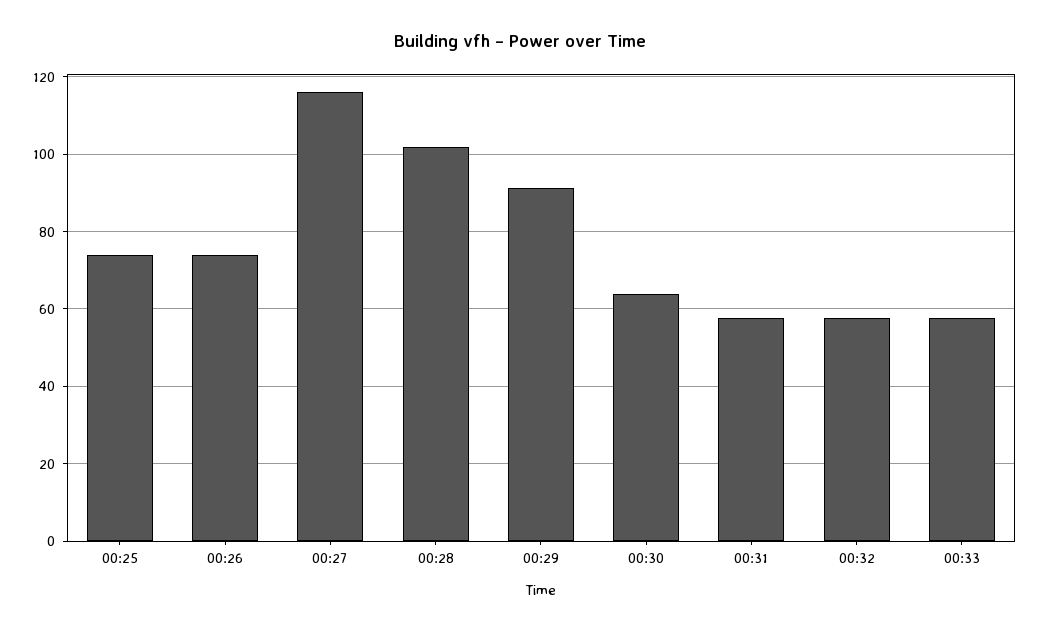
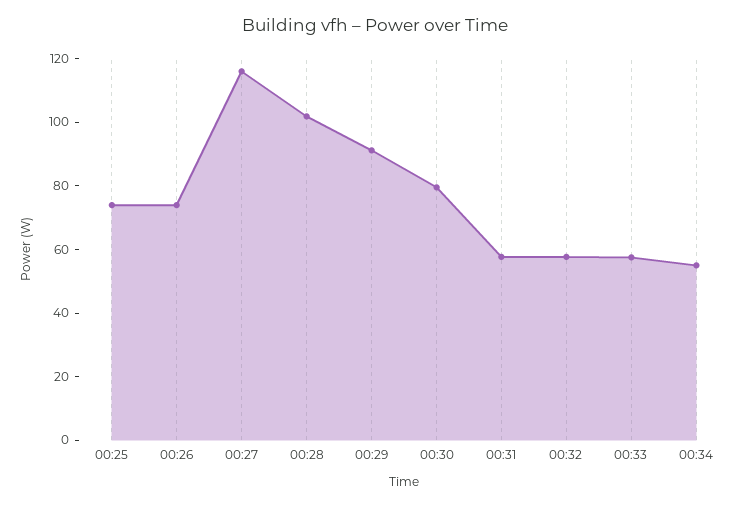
00:30: 64 -> 80
00:34: none -> 55

